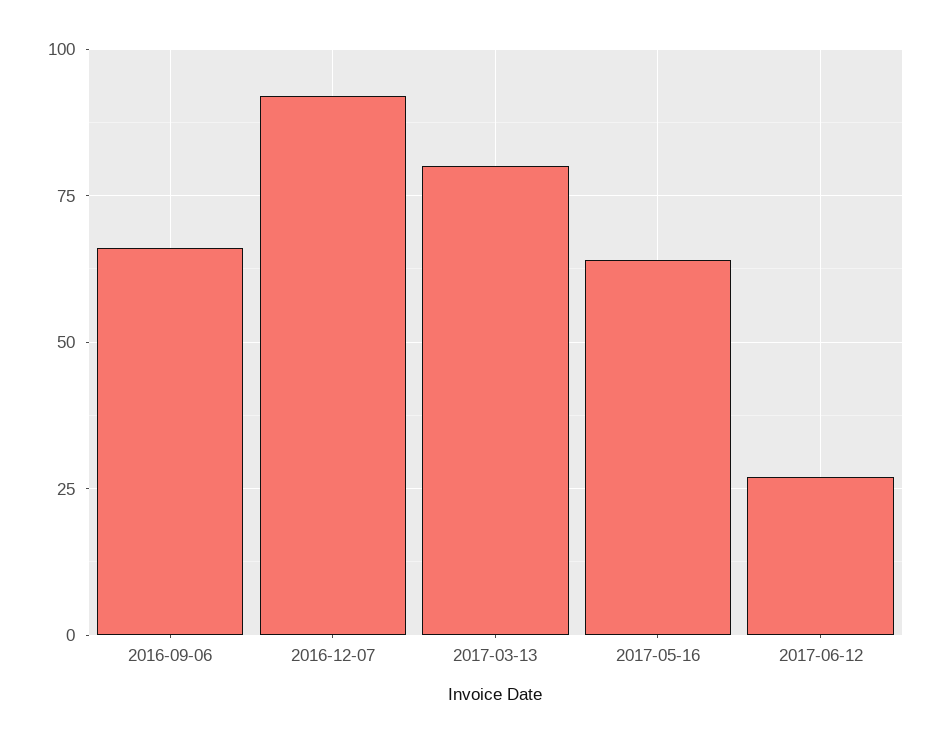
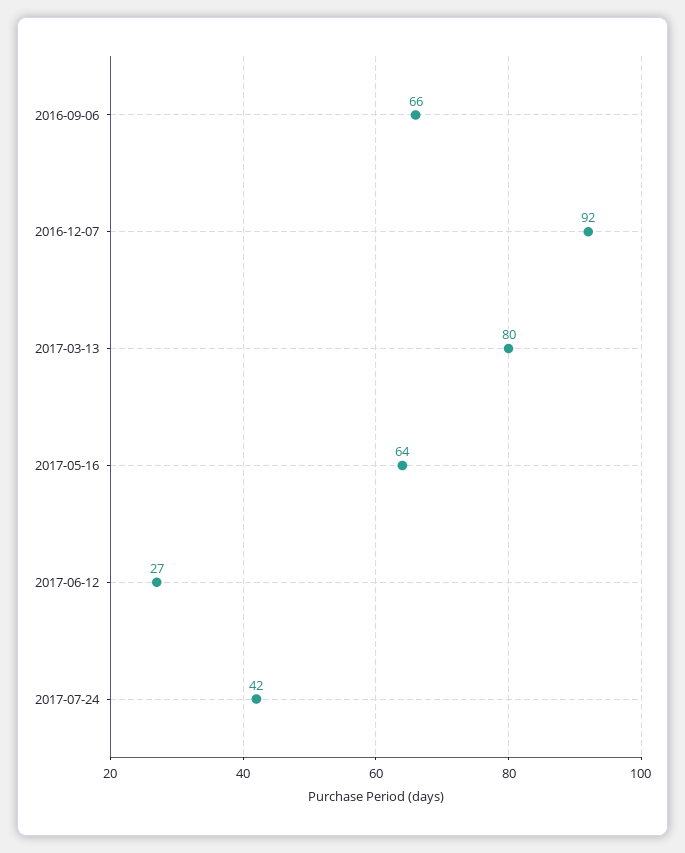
2017-07-24: none -> 42

